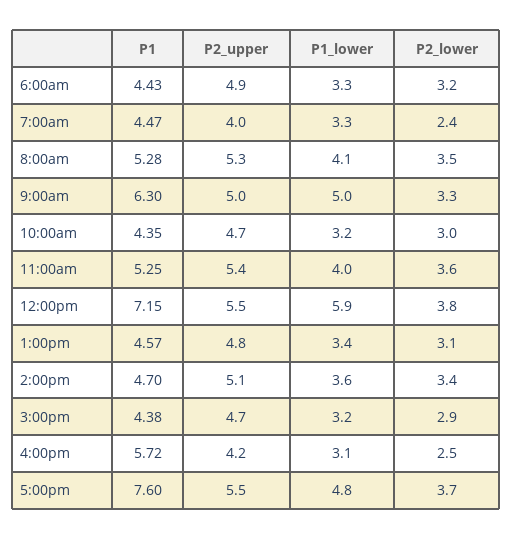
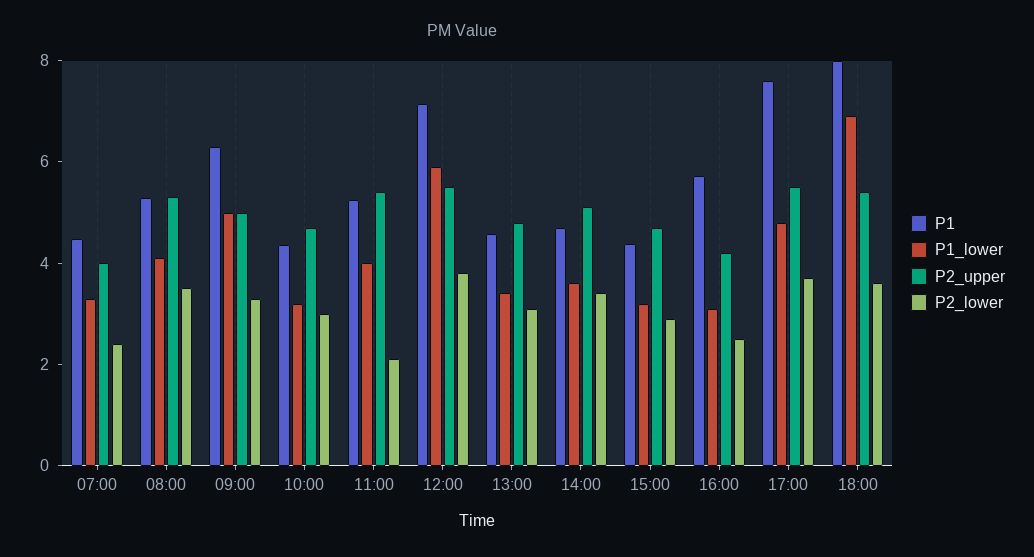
P1, 6:00am: 4.43 -> none
P2_upper, 6:00am: 4.9 -> none
P1_lower, 6:00am: 3.3 -> none
P2_lower, 6:00am: 3.2 -> none
P2_lower, 11:00am: 3.6 -> 2
P1, 18:00: none -> 8
P1_lower, 18:00: none -> 7
P2_upper, 18:00: none -> 5.5
P2_lower, 18:00: none -> 3.5

